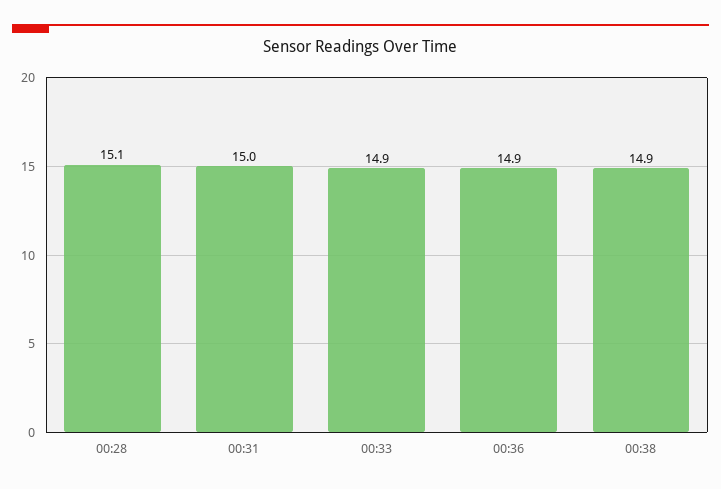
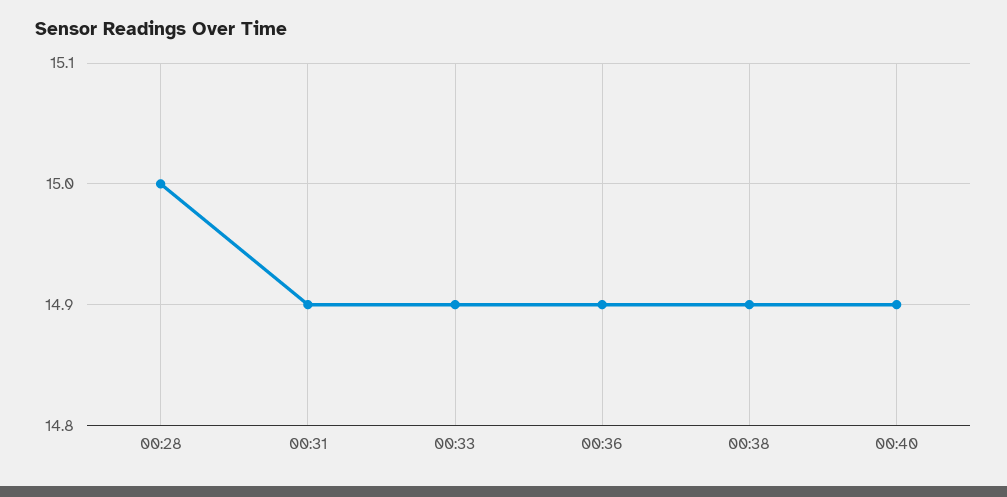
00:28: 15.1 -> 15
00:31: 15 -> 14.9
00:40: none -> 14.9

